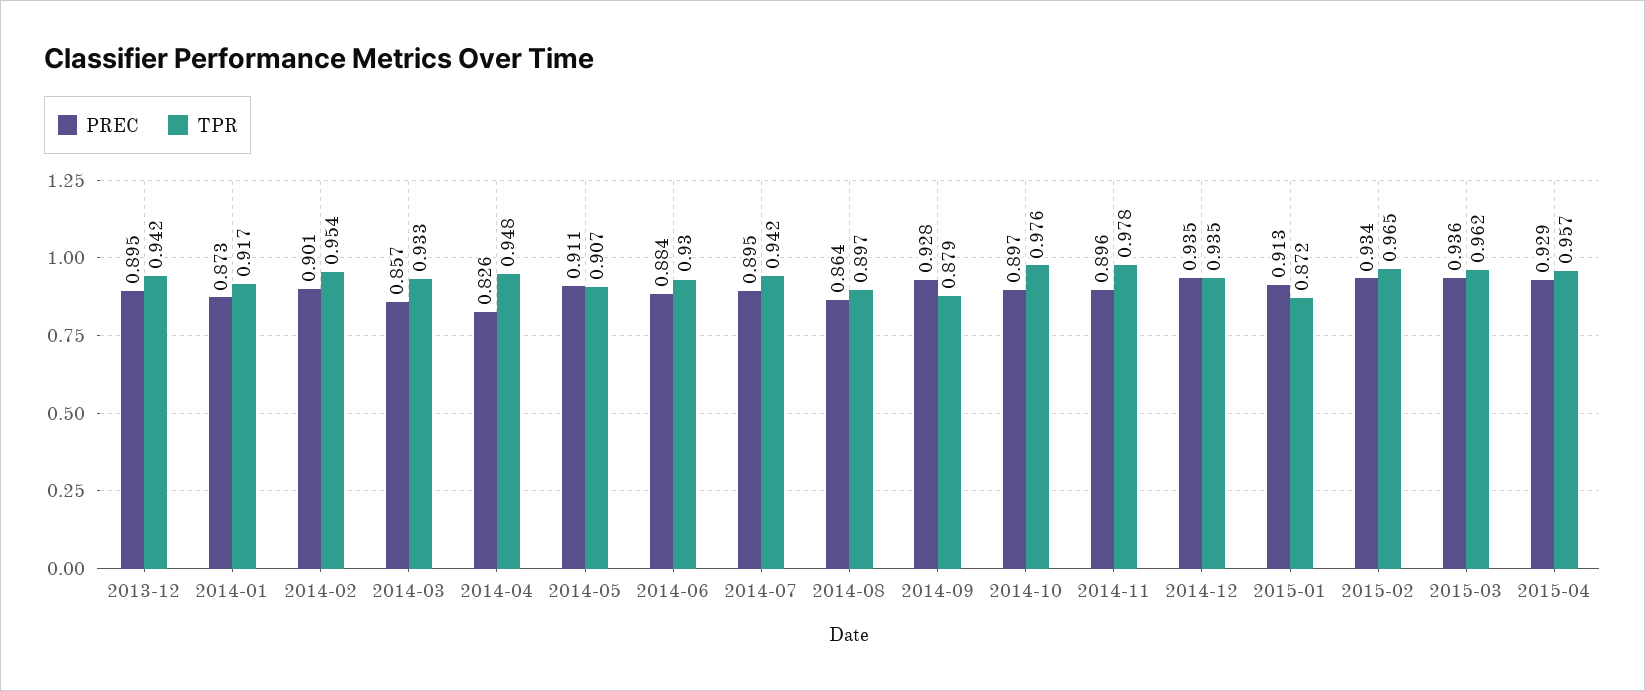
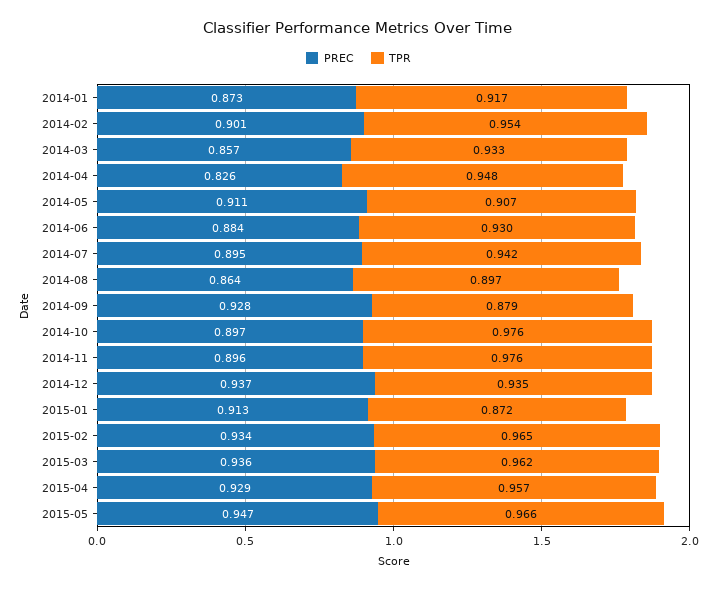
PREC, 2013-12: 0.895 -> none
TPR, 2013-12: 0.942 -> none
TPR, 2014-11: 0.978 -> 0.976
PREC, 2014-12: 0.935 -> 0.937
PREC, 2015-05: none -> 0.947
TPR, 2015-05: none -> 0.966

